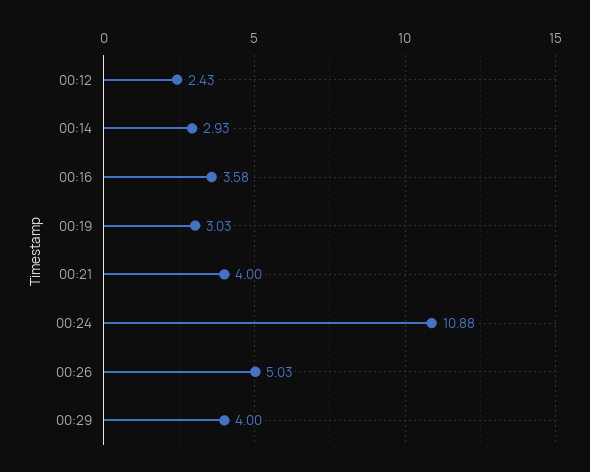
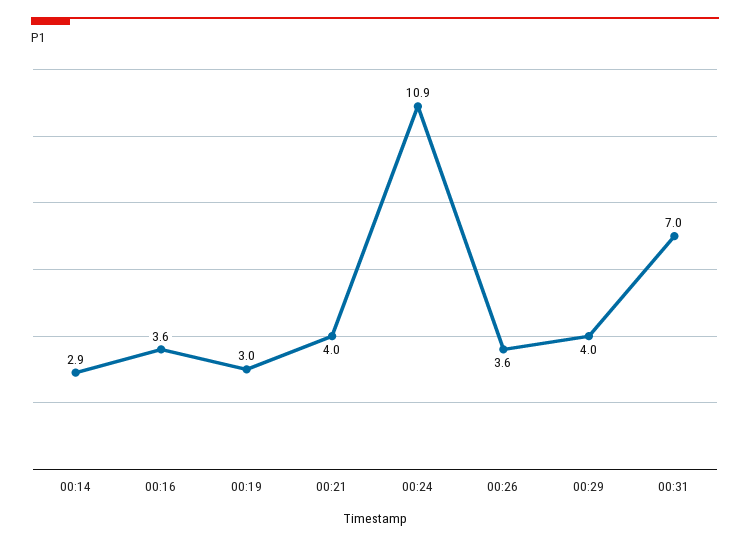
00:12: 2.43 -> none
00:26: 5.03 -> 3.6
00:31: none -> 7

